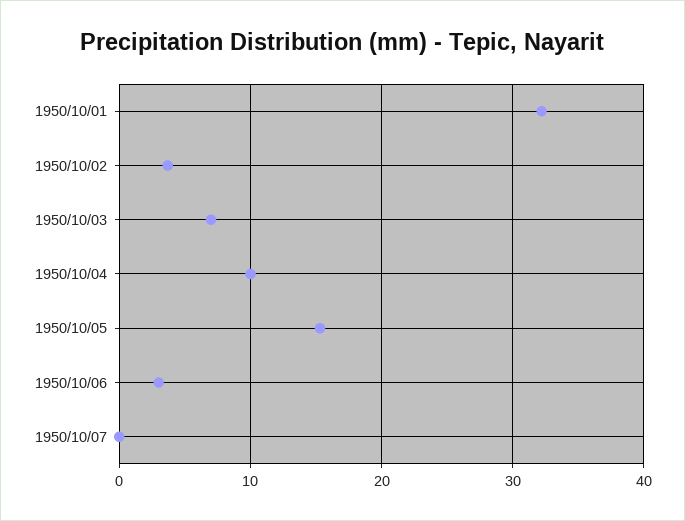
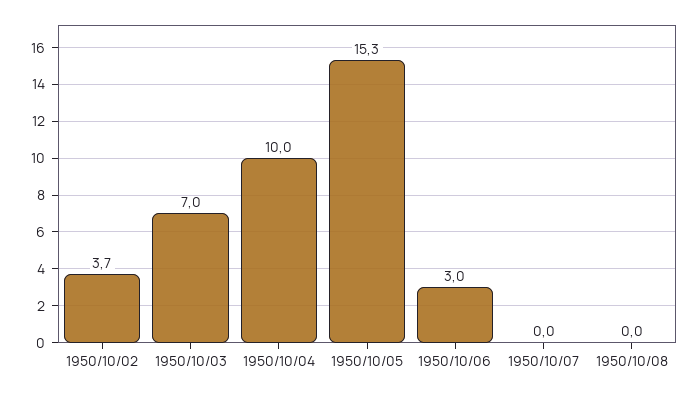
1950/10/01: 32 -> none
1950/10/08: none -> 0

